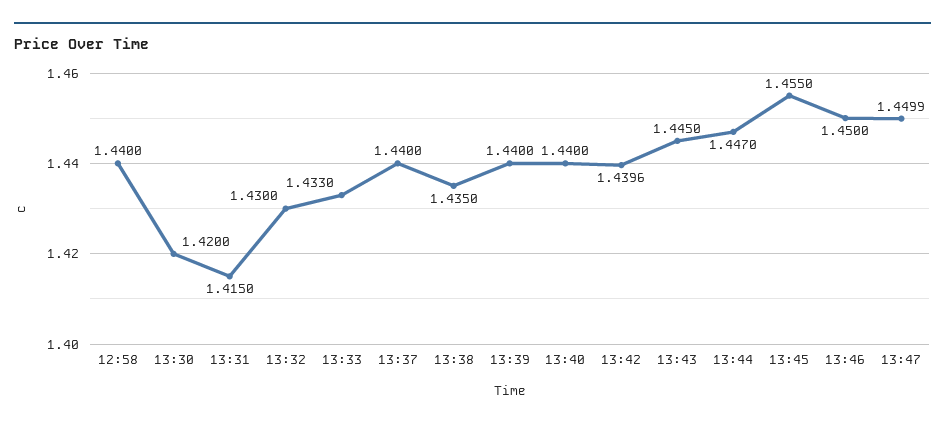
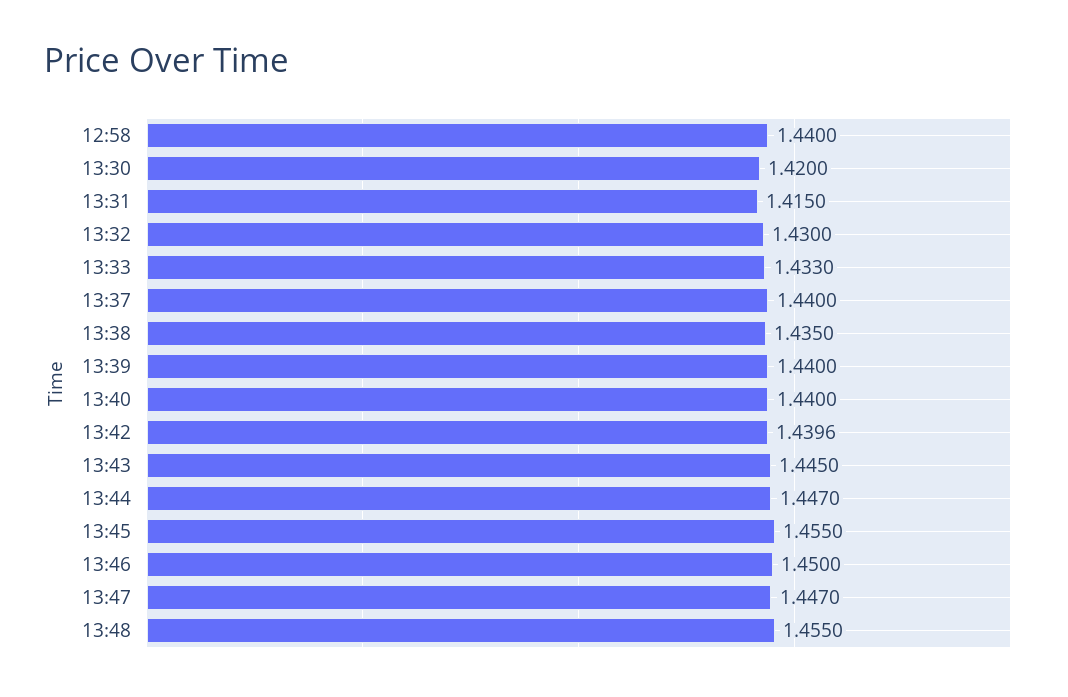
13:47: 1.4499 -> 1.447
13:48: none -> 1.455

